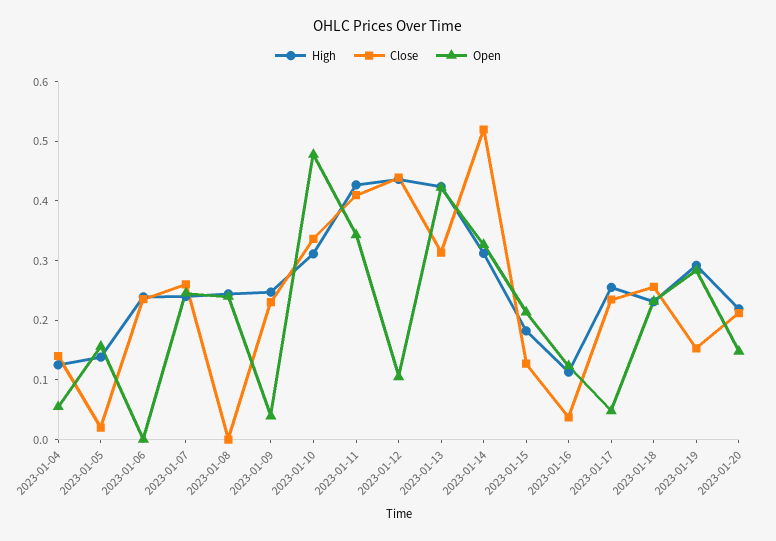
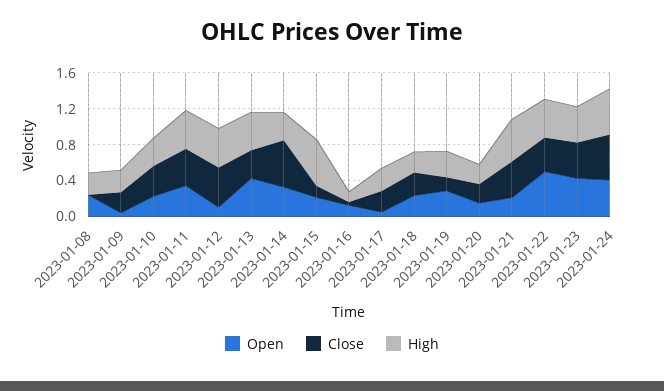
High, 2023-01-04: 0.12 -> none
Close, 2023-01-04: 0.14 -> none
Open, 2023-01-04: 0.06 -> none
High, 2023-01-05: 0.14 -> none
Close, 2023-01-05: 0.02 -> none
Open, 2023-01-05: 0.16 -> none
High, 2023-01-06: 0.24 -> none
Close, 2023-01-06: 0.24 -> none
Open, 2023-01-06: 0 -> none
High, 2023-01-07: 0.24 -> none
Close, 2023-01-07: 0.26 -> none
Open, 2023-01-07: 0.24 -> none
Open, 2023-01-10: 0.48 -> 0.2
High, 2023-01-15: 0.18 -> 0.5
Open, 2023-01-21: none -> 0.2
Close, 2023-01-21: none -> 0.4
High, 2023-01-21: none -> 0.5
Open, 2023-01-22: none -> 0.5
Close, 2023-01-22: none -> 0.4
High, 2023-01-22: none -> 0.4
Open, 2023-01-23: none -> 0.4
Close, 2023-01-23: none -> 0.4
High, 2023-01-23: none -> 0.4
Open, 2023-01-24: none -> 0.4
Close, 2023-01-24: none -> 0.5
High, 2023-01-24: none -> 0.5

